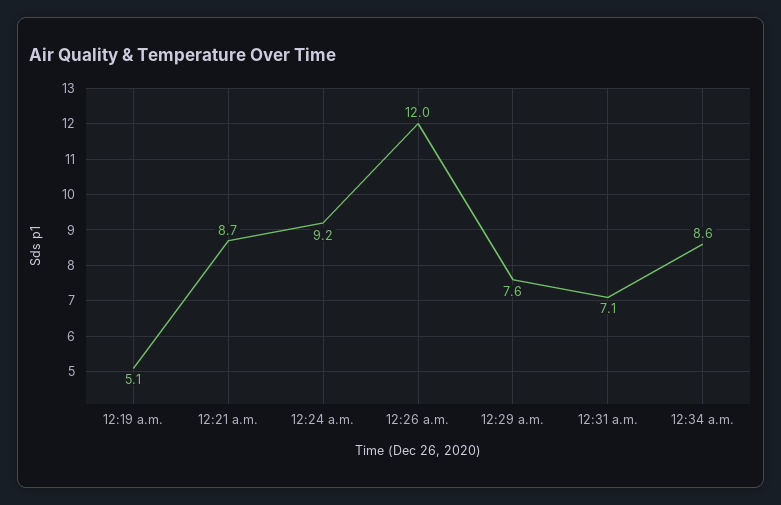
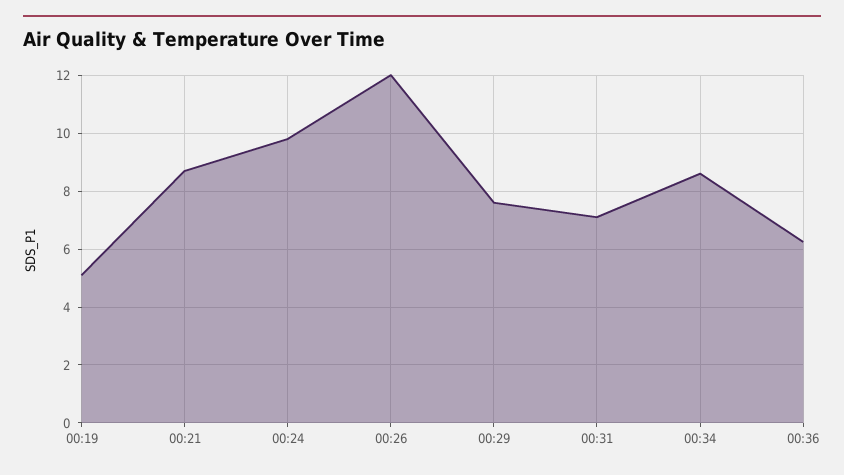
12:24 a.m.: 9.2 -> 9.75
00:36: none -> 6.25

